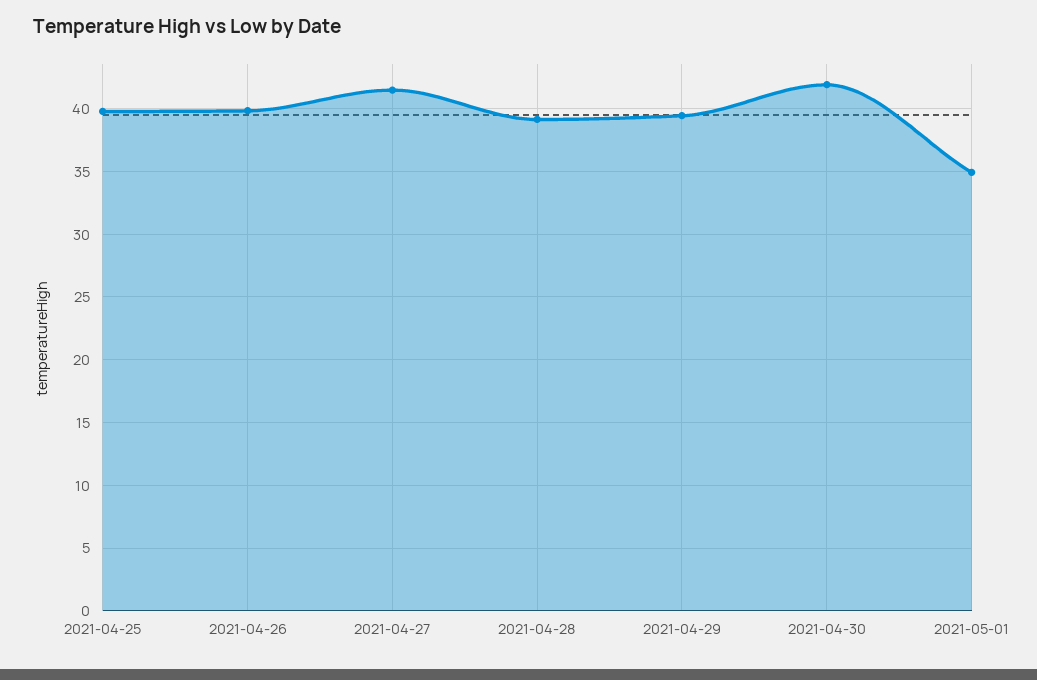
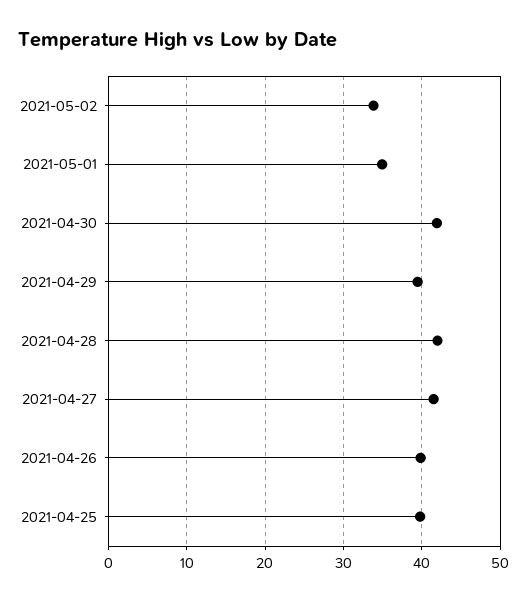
2021-04-28: 39 -> 42
2021-05-02: none -> 34

